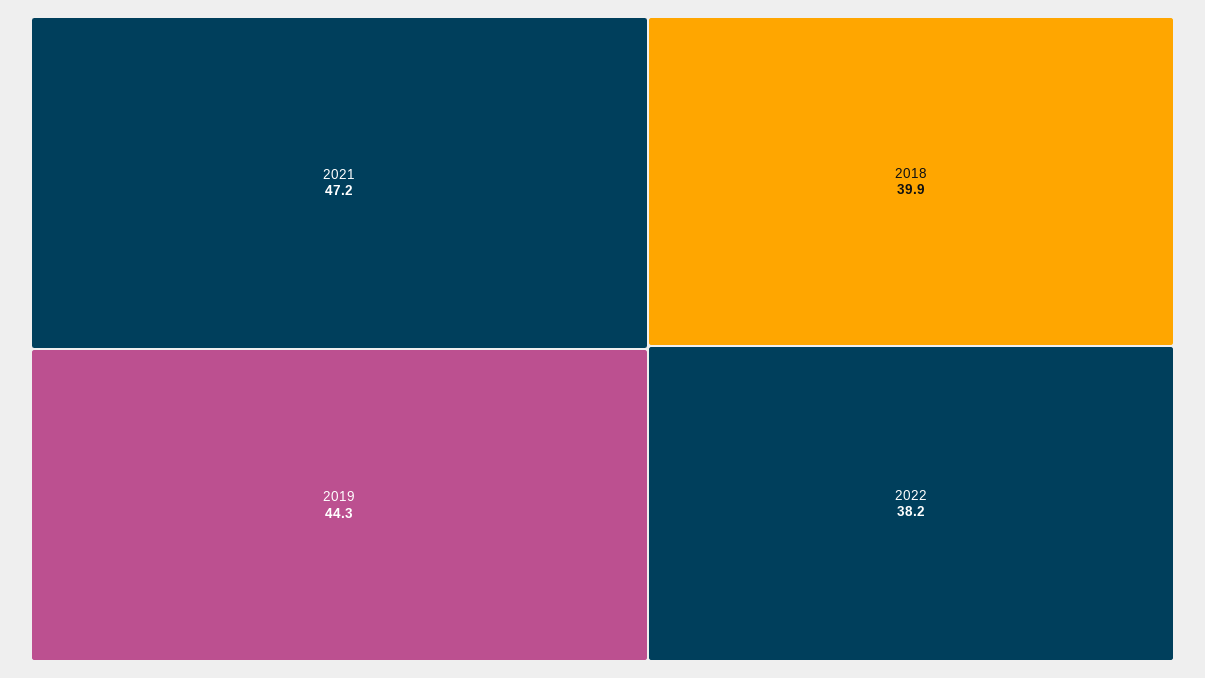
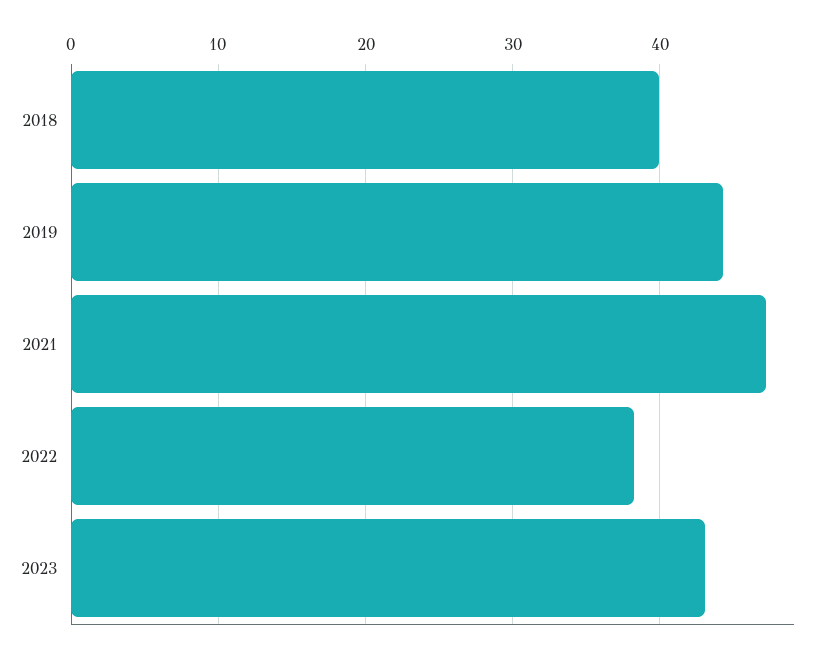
2023: none -> 43

